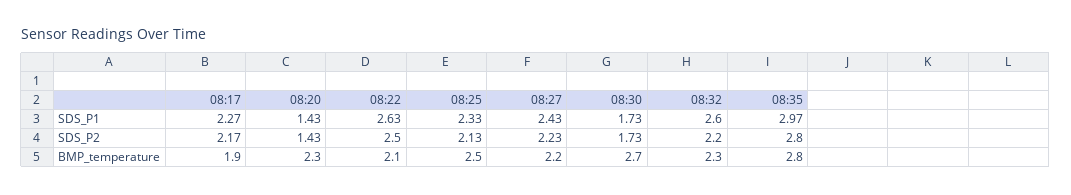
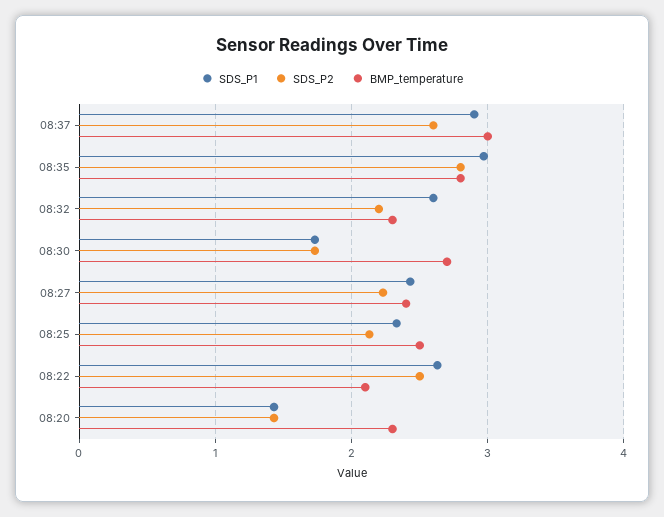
SDS_P1, 08:17: 2.27 -> none
SDS_P2, 08:17: 2.17 -> none
BMP_temperature, 08:17: 1.9 -> none
BMP_temperature, 08:27: 2.2 -> 2.4
SDS_P1, 08:37: none -> 2.9
SDS_P2, 08:37: none -> 2.6
BMP_temperature, 08:37: none -> 3

